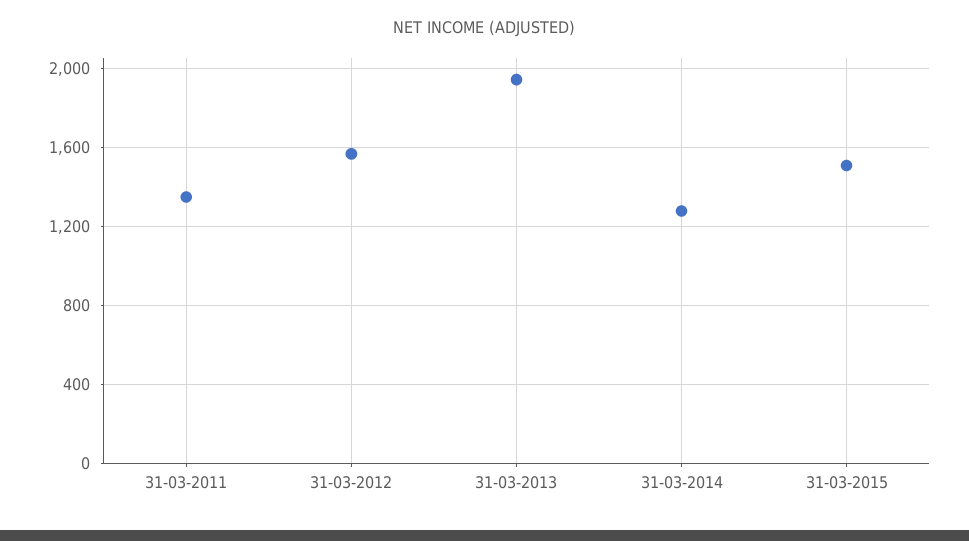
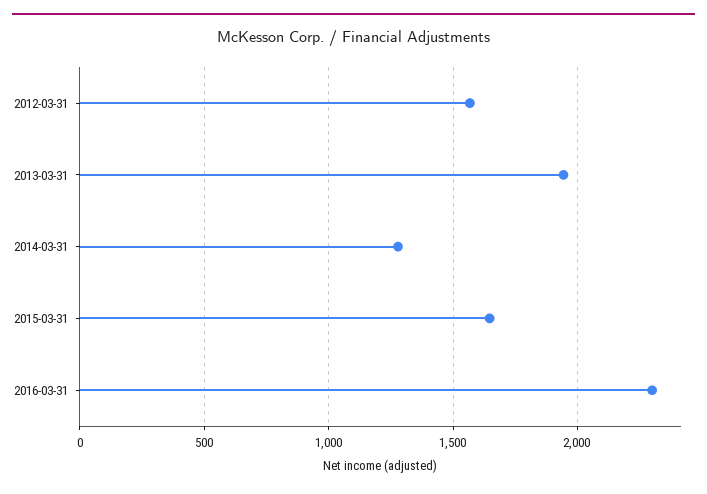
31-03-2011: 1350 -> none
31-03-2015: 1500 -> 1650
2016-03-31: none -> 2300

